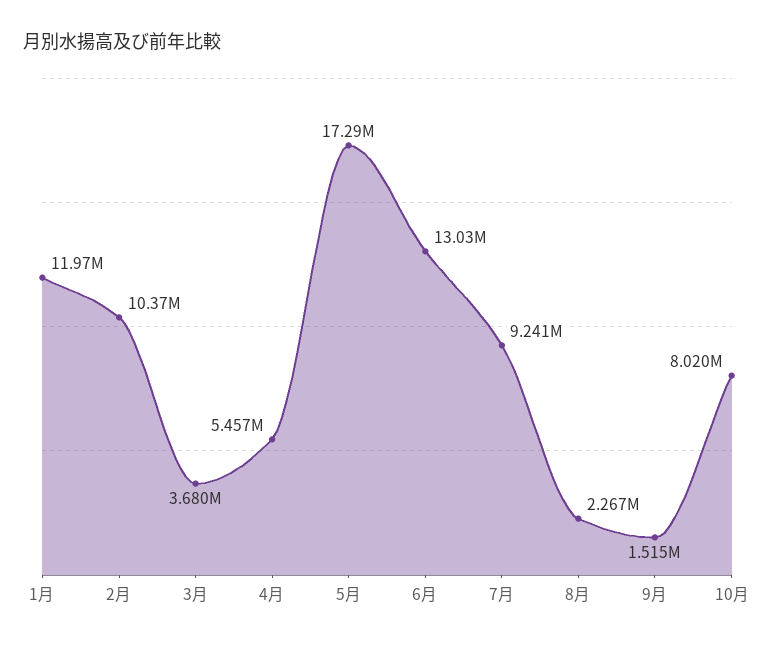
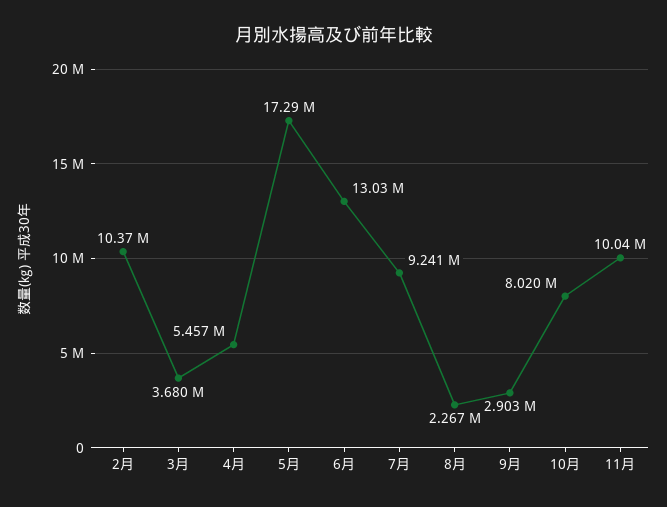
1月: 11970000 -> none
9月: 1515000 -> 2903000
11月: none -> 10040000

